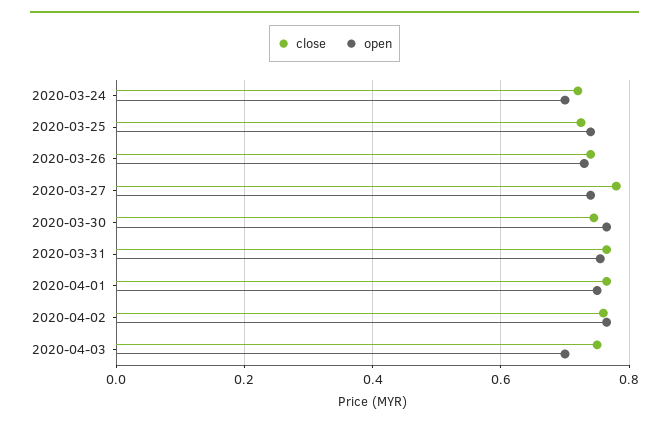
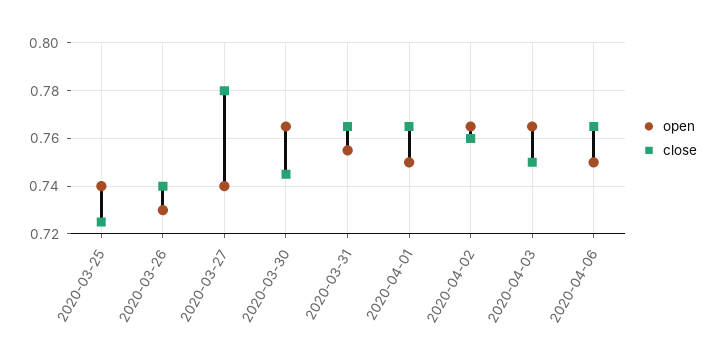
close, 2020-03-24: 0.72 -> none
open, 2020-03-24: 0.7 -> none
open, 2020-04-03: 0.7 -> 0.765
open, 2020-04-06: none -> 0.75
close, 2020-04-06: none -> 0.765

